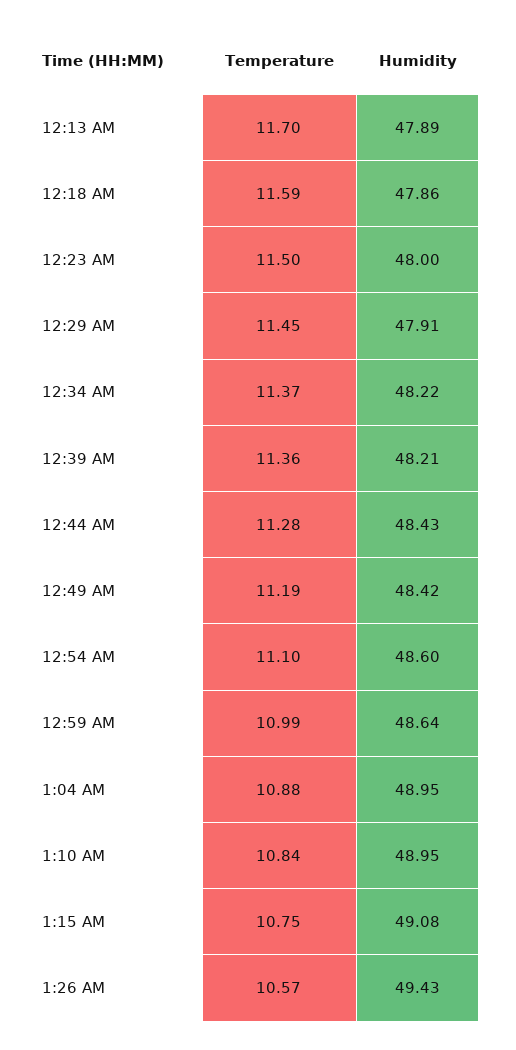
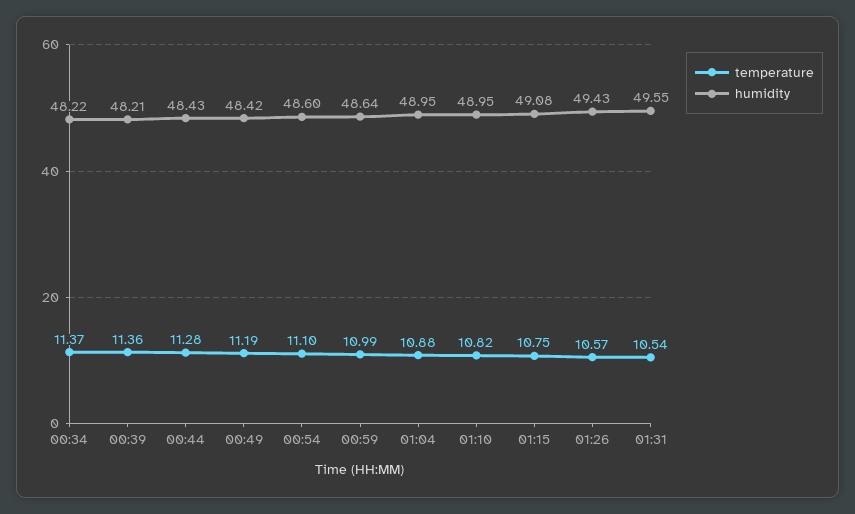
Temperature, 12:13 AM: 11.7 -> none
Humidity, 12:13 AM: 47.89 -> none
Temperature, 12:18 AM: 11.59 -> none
Humidity, 12:18 AM: 47.86 -> none
Temperature, 12:23 AM: 11.5 -> none
Humidity, 12:23 AM: 48 -> none
Temperature, 12:29 AM: 11.45 -> none
Humidity, 12:29 AM: 47.91 -> none
Temperature, 1:10 AM: 10.84 -> 10.82
Temperature, 01:31: none -> 10.54
Humidity, 01:31: none -> 49.55

